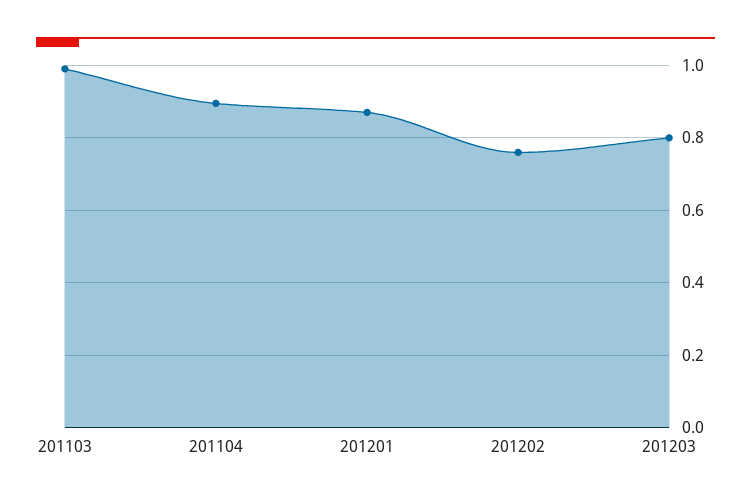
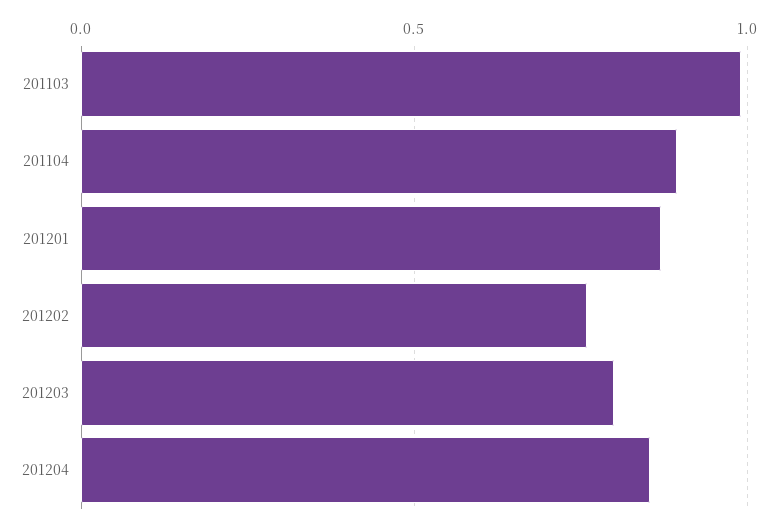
201204: none -> 0.85

